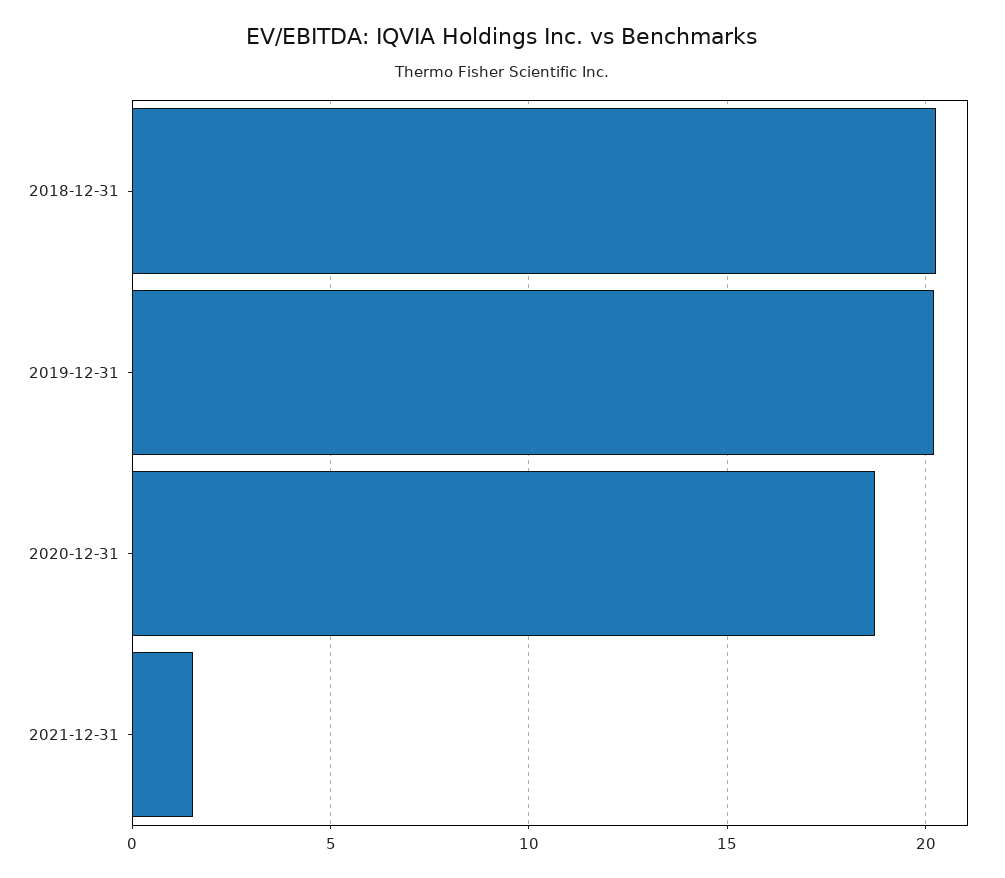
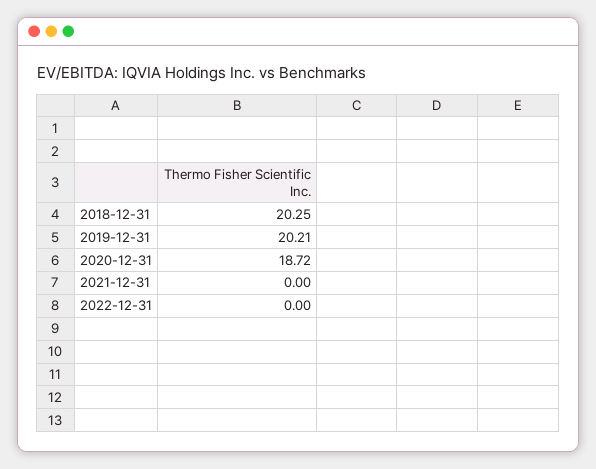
2021-12-31: 1.5 -> 0
2022-12-31: none -> 0

